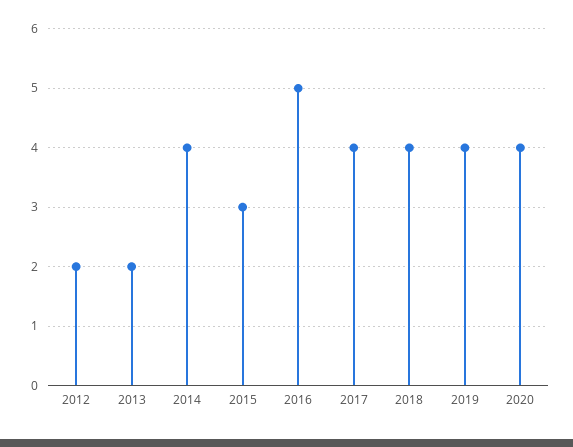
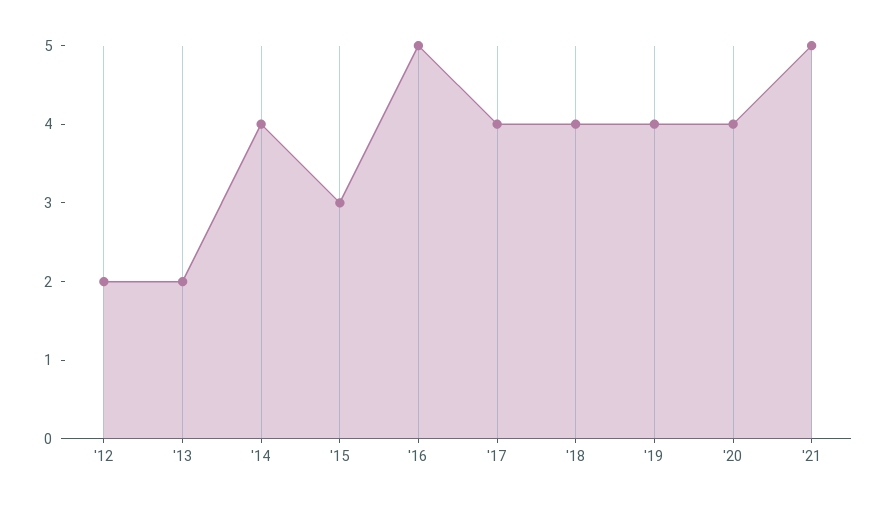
'21: none -> 5

